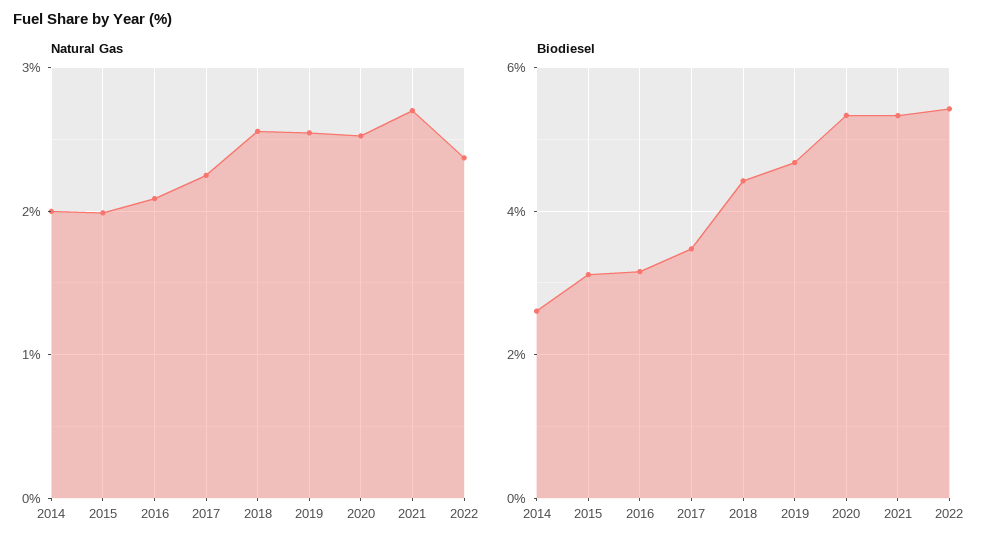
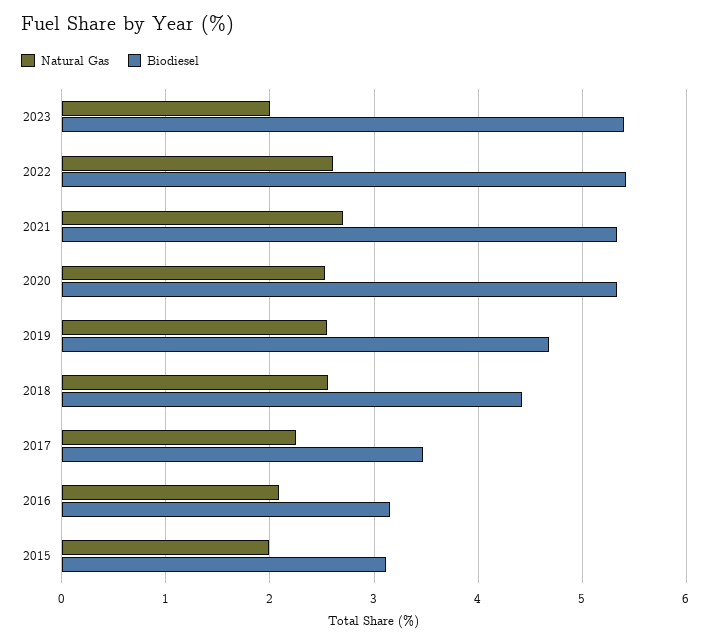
Natural Gas, 2014: 2 -> none
Natural Gas, 2022: 2.4 -> 2.6
Biodiesel, 2014: 2.6 -> none
Natural Gas, 2023: none -> 2
Biodiesel, 2023: none -> 5.4

